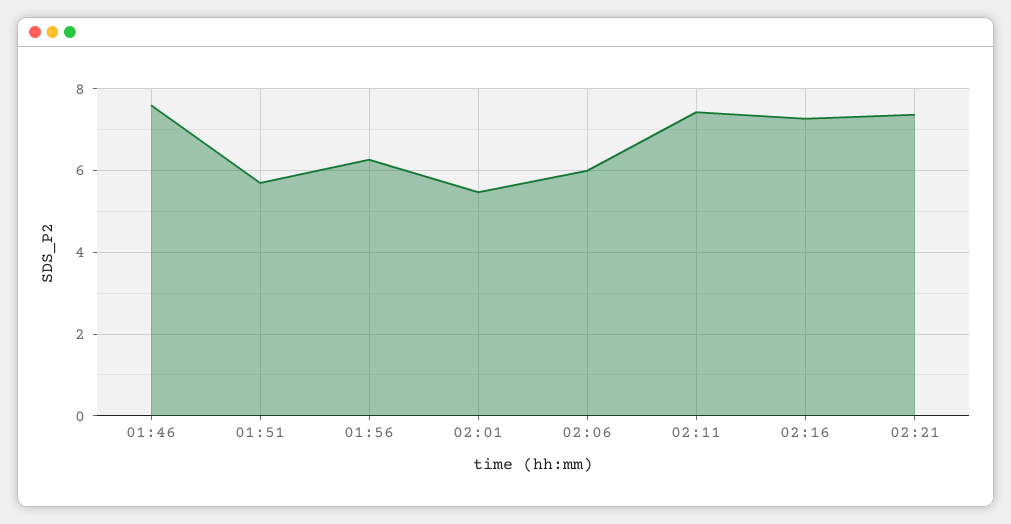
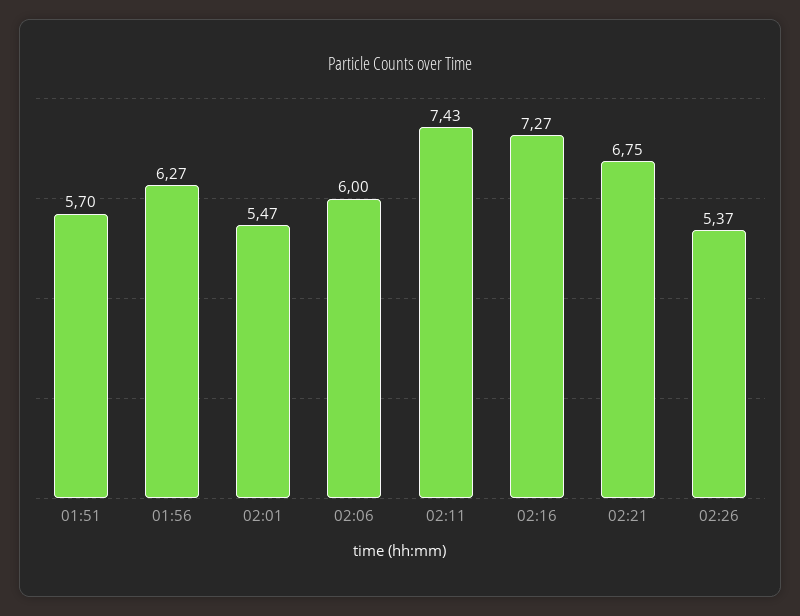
01:46: 7.6 -> none
02:21: 7.4 -> 6.75
02:26: none -> 5.37

